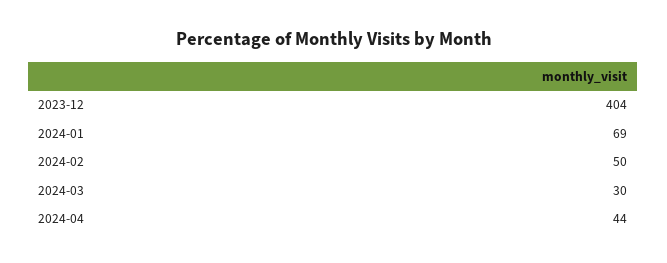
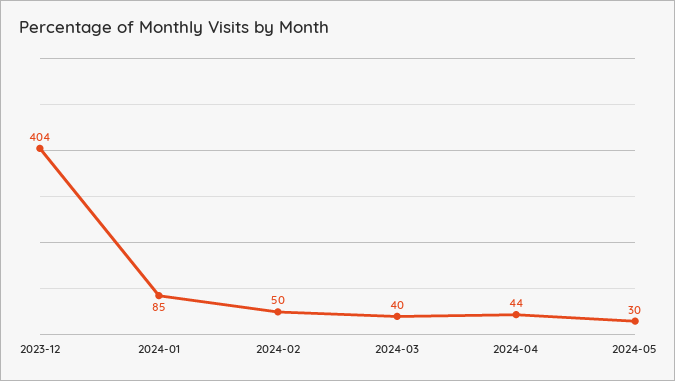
2024-01: 69 -> 85
2024-03: 30 -> 40
2024-05: none -> 30

